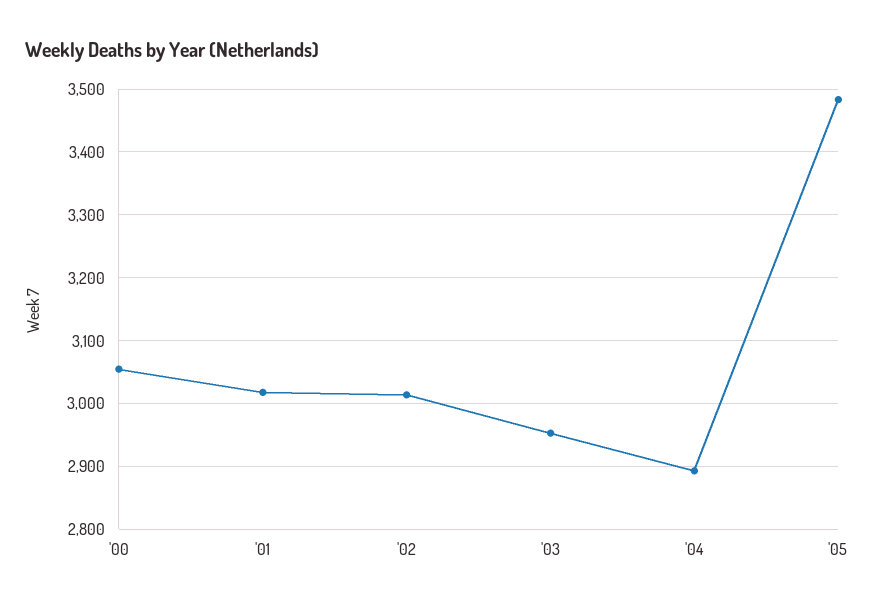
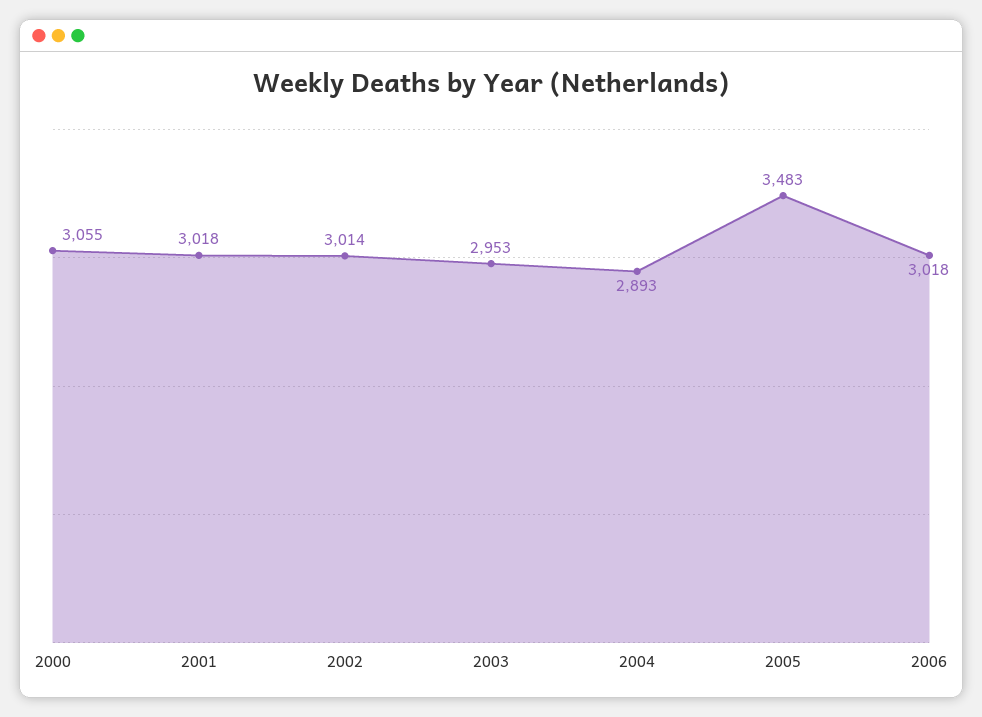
2006: none -> 3018

